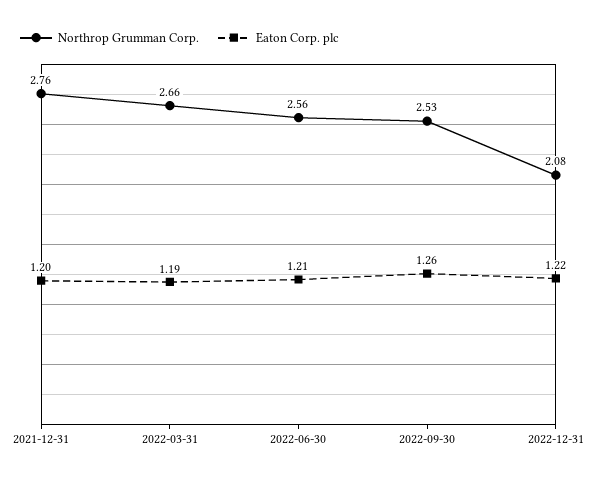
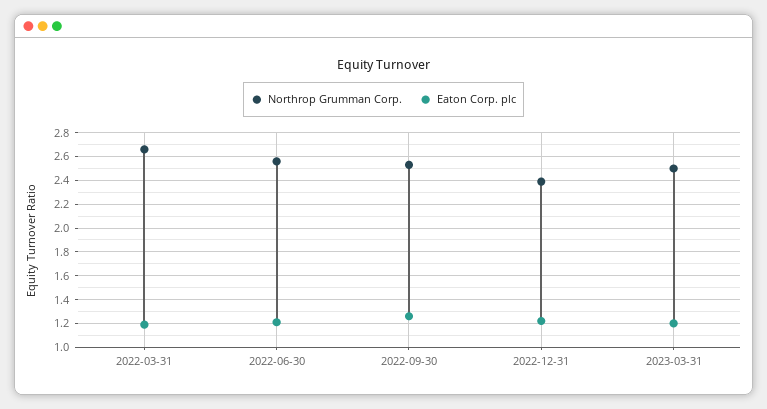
Northrop Grumman Corp., 2021-12-31: 2.76 -> none
Eaton Corp. plc, 2021-12-31: 1.2 -> none
Northrop Grumman Corp., 2022-12-31: 2.08 -> 2.4
Northrop Grumman Corp., 2023-03-31: none -> 2.5
Eaton Corp. plc, 2023-03-31: none -> 1.2

